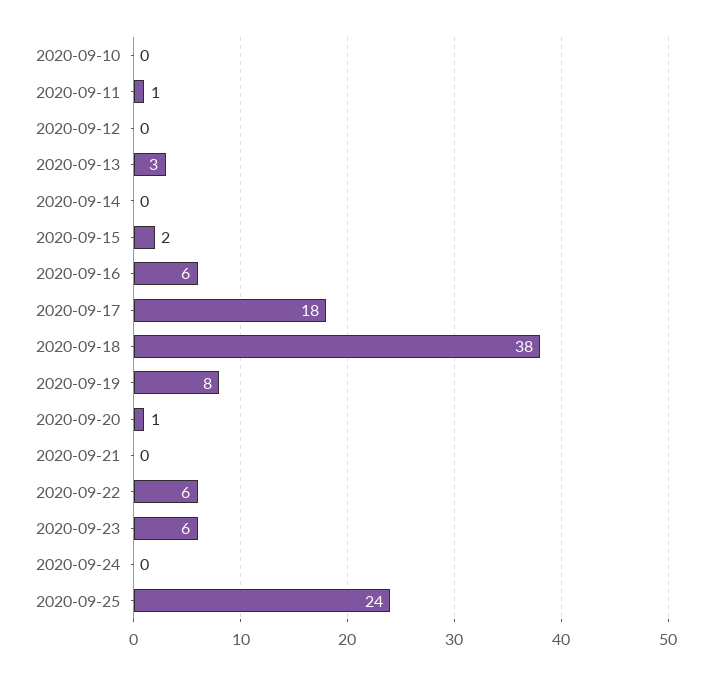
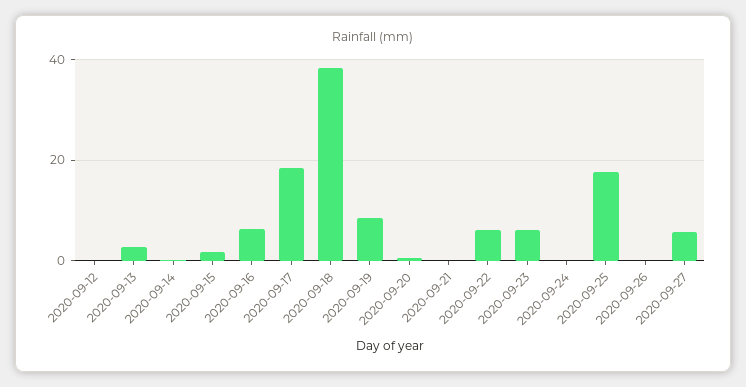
2020-09-10: 0 -> none
2020-09-11: 1 -> none
2020-09-25: 24 -> 18
2020-09-26: none -> 0
2020-09-27: none -> 6

